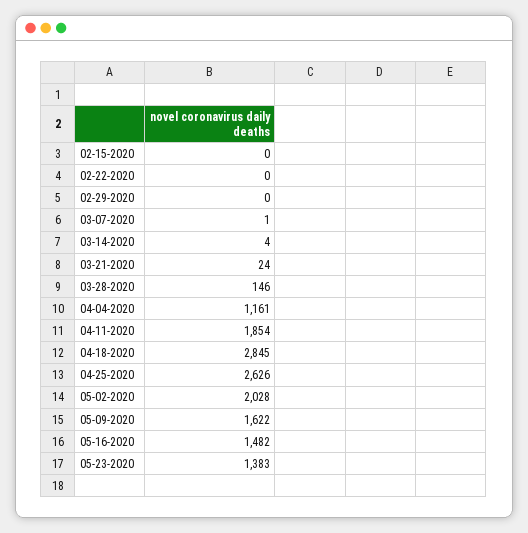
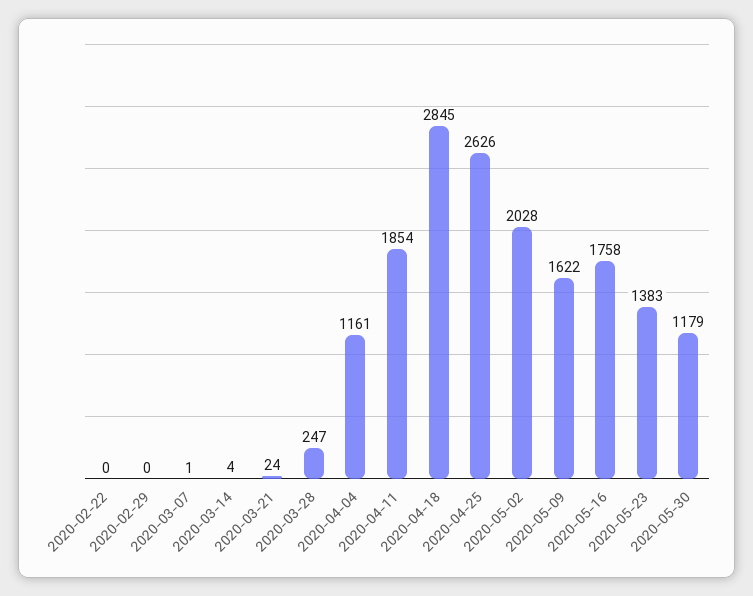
02-15-2020: 0 -> none
03-28-2020: 146 -> 247
05-16-2020: 1482 -> 1758
2020-05-30: none -> 1179

